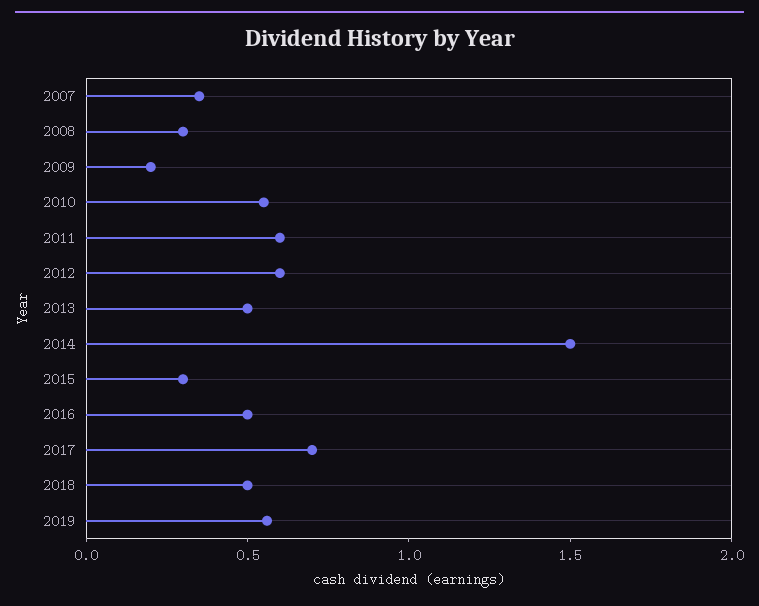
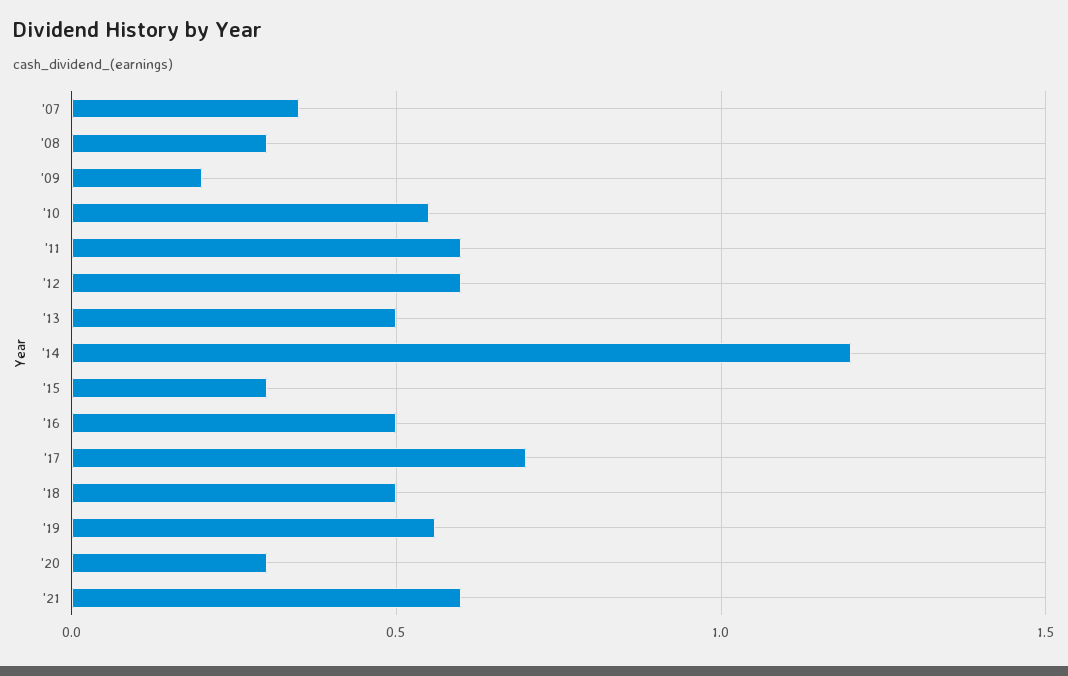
2014: 1.5 -> 1.2
'20: none -> 0.3
'21: none -> 0.6

